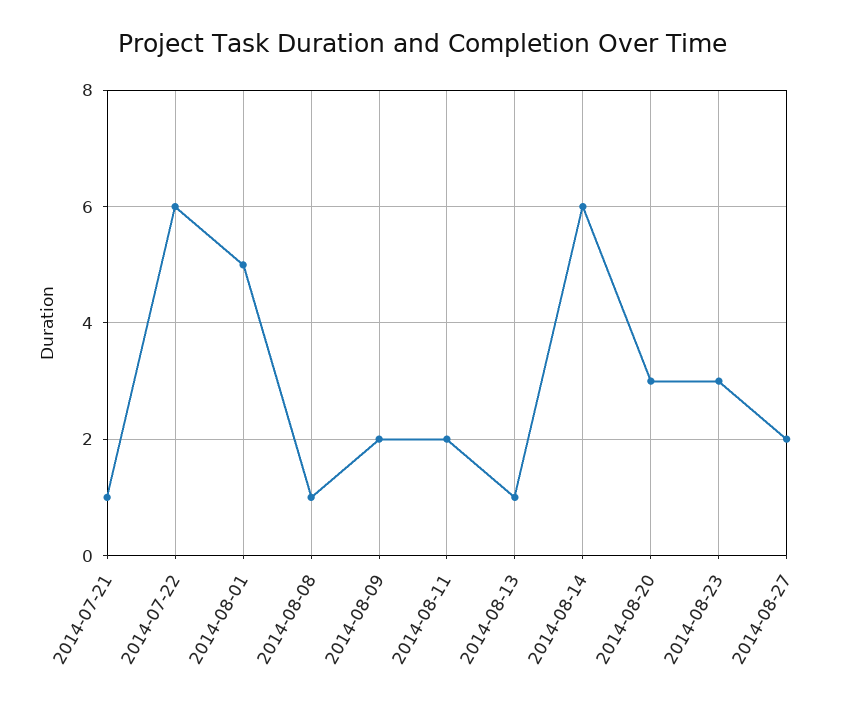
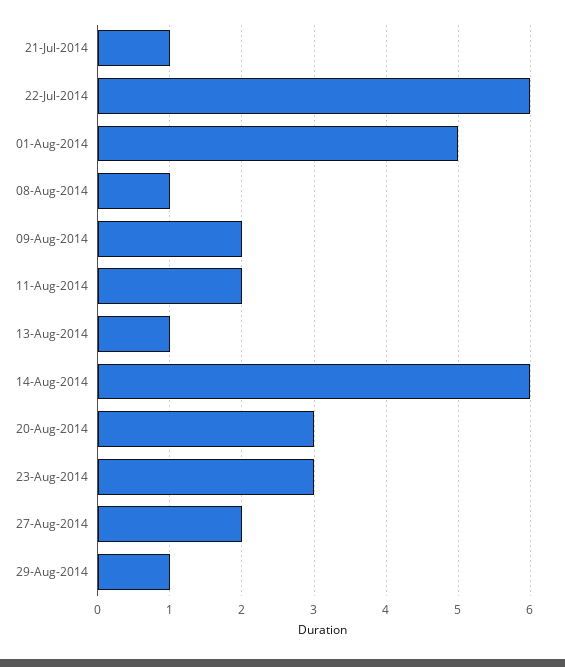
29-Aug-2014: none -> 1

